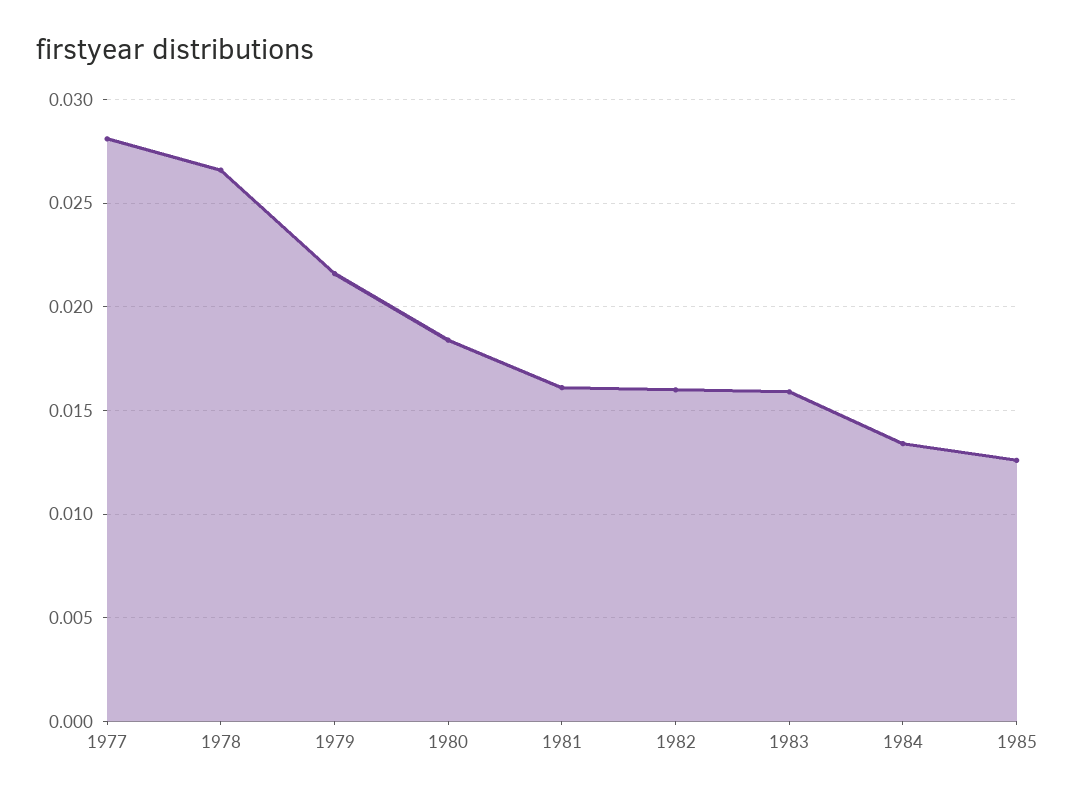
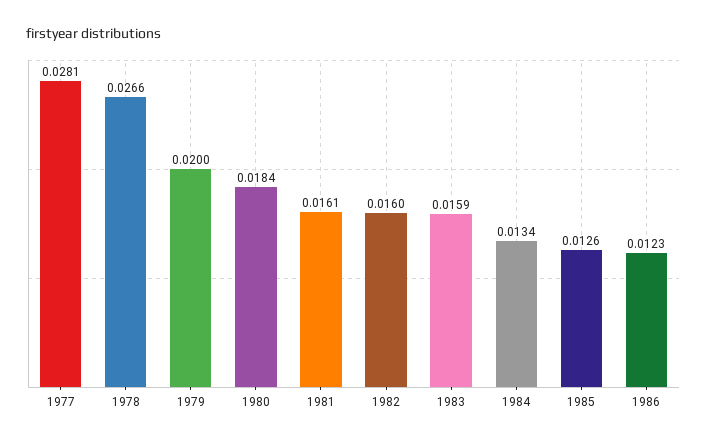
1979: 0.0215 -> 0.02
1986: none -> 0.0123

